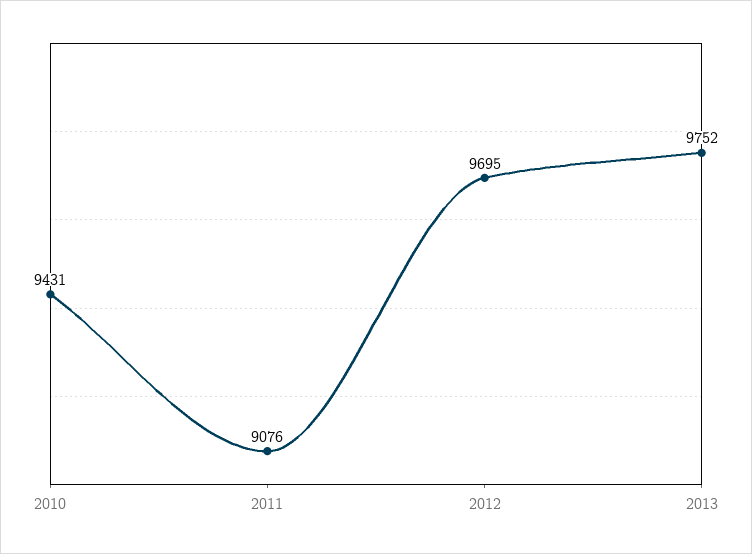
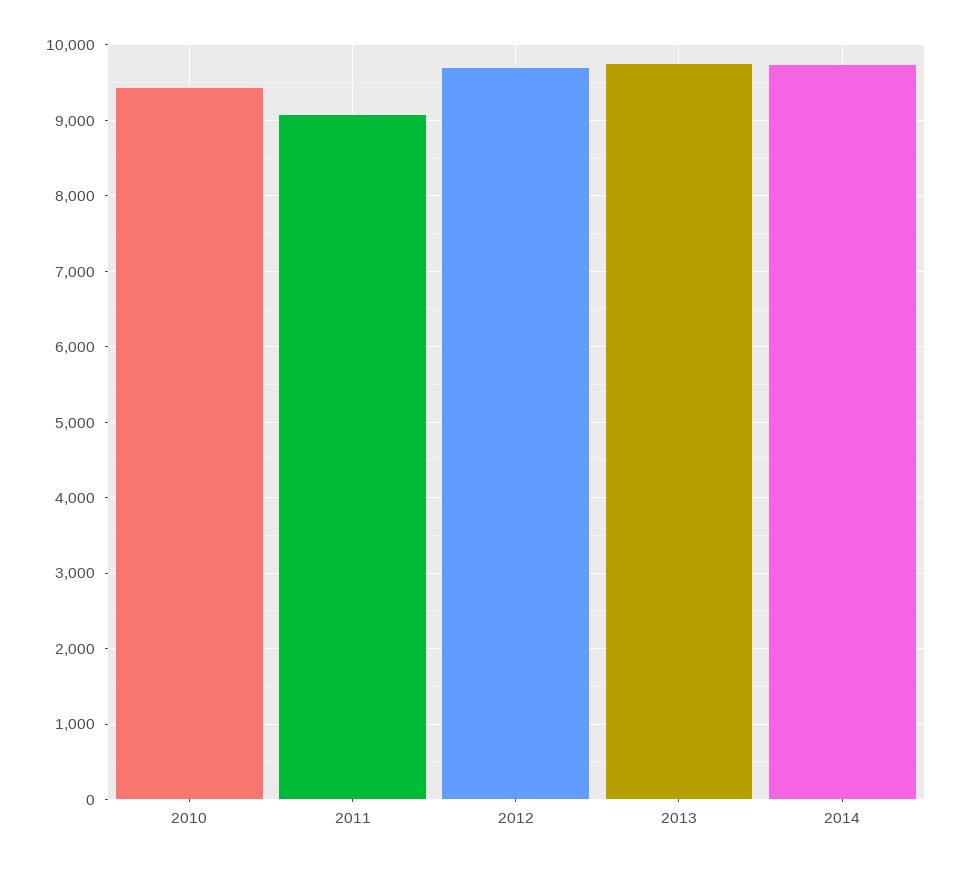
2014: none -> 9700

